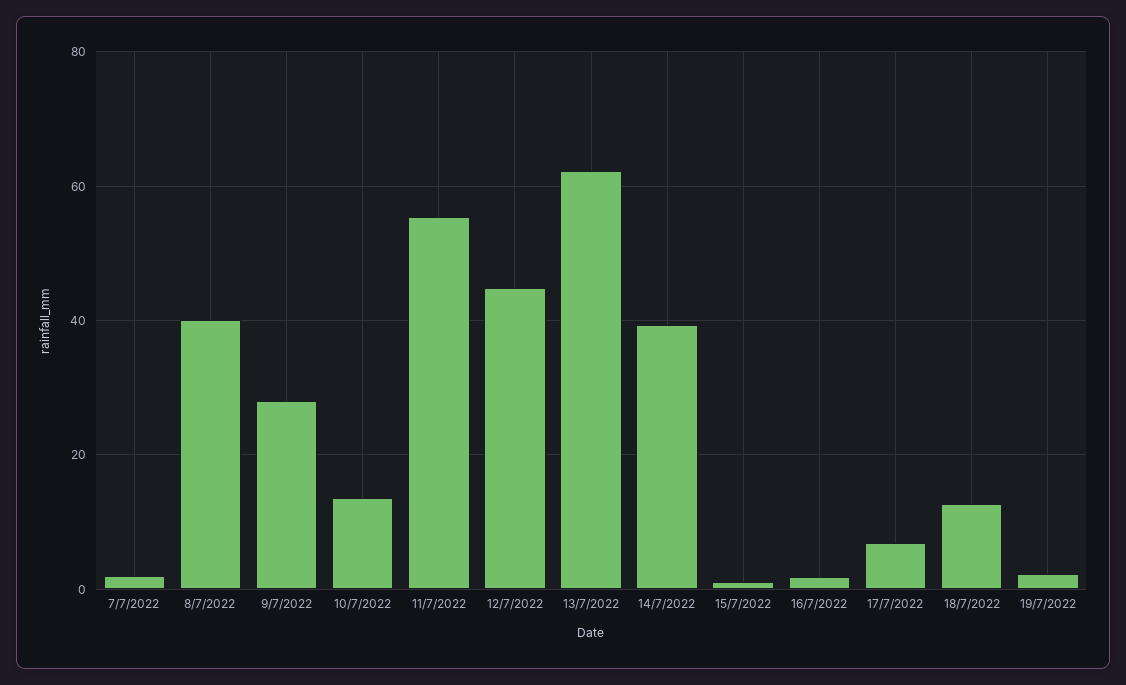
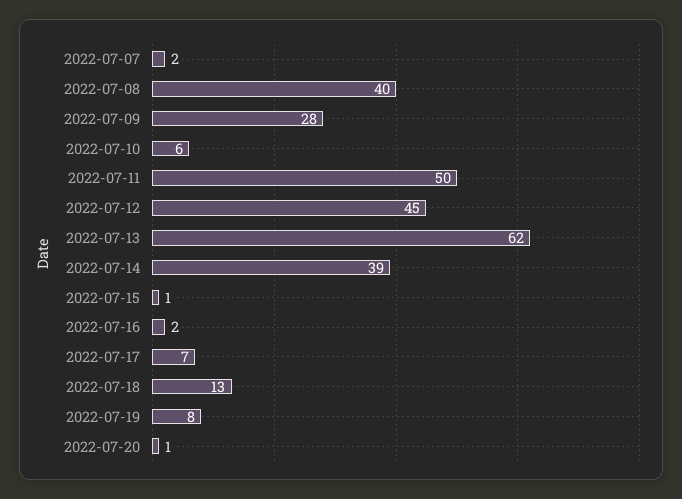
10/7/2022: 14 -> 6
11/7/2022: 56 -> 50
19/7/2022: 2 -> 8
2022-07-20: none -> 1

